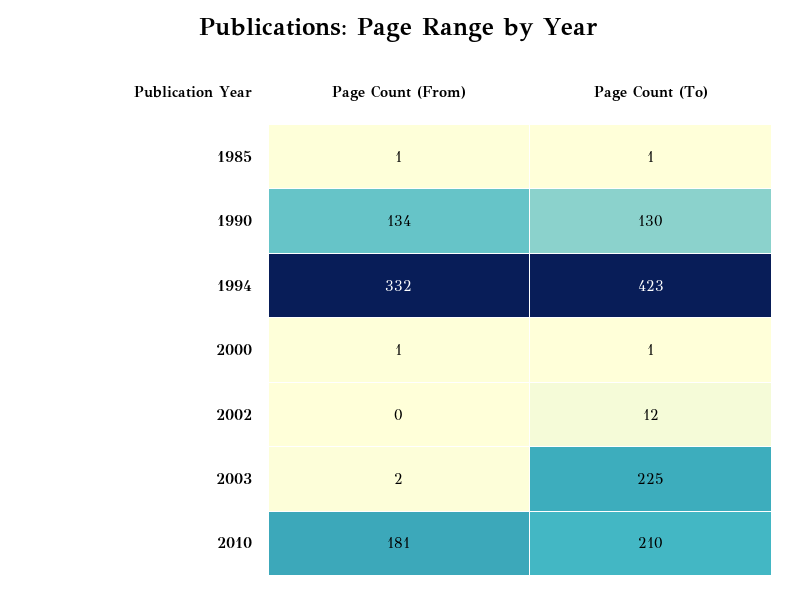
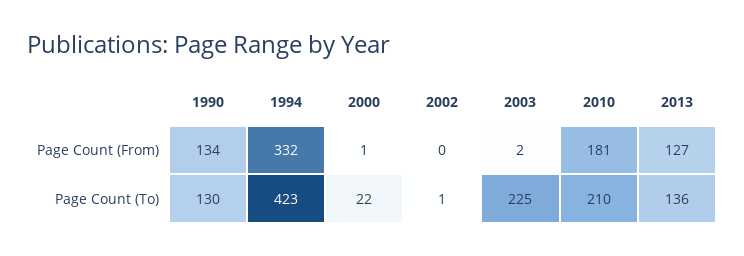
Page Count (From), 1985: 1 -> none
Page Count (To), 1985: 1 -> none
Page Count (To), 2000: 1 -> 22
Page Count (To), 2002: 12 -> 1
Page Count (From), 2013: none -> 127
Page Count (To), 2013: none -> 136

